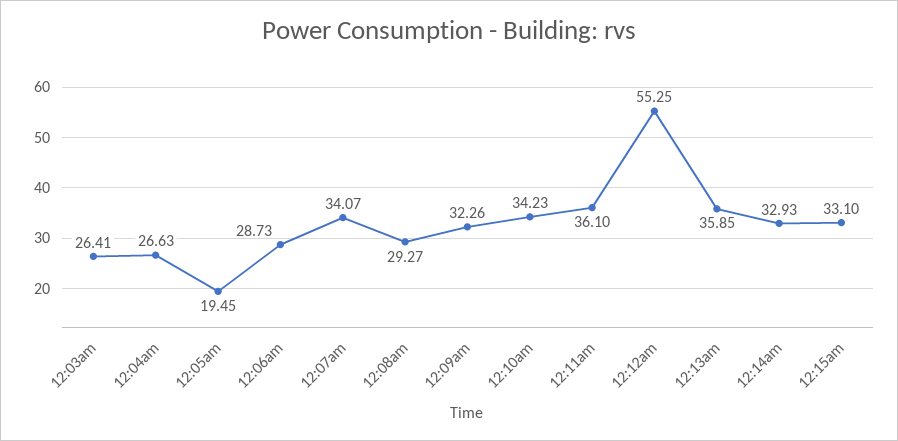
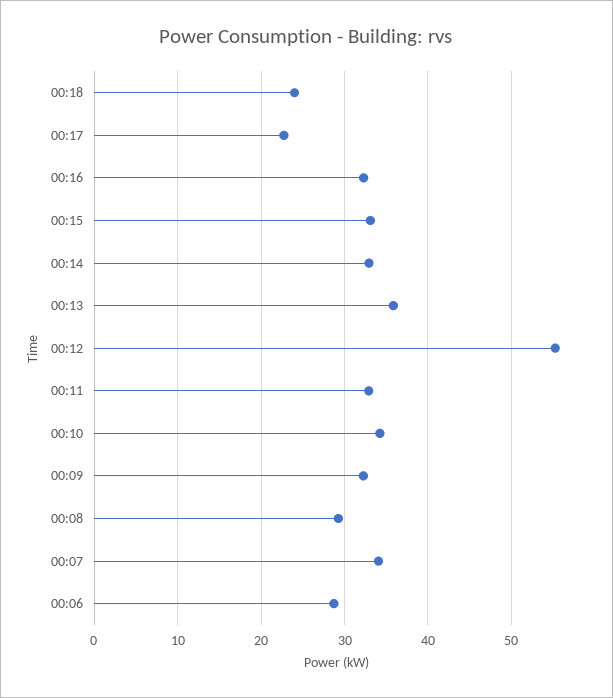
12:03am: 26.41 -> none
12:04am: 26.63 -> none
12:05am: 19.45 -> none
12:11am: 36.1 -> 33
00:18: none -> 24
00:17: none -> 23
00:16: none -> 32

